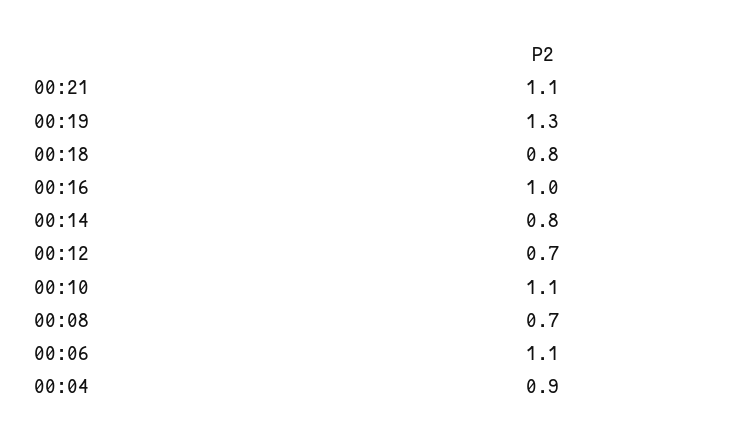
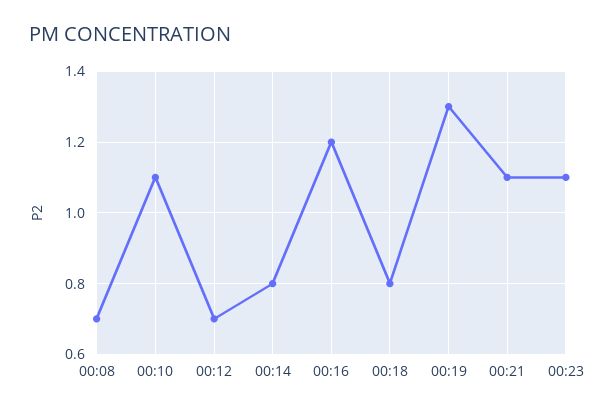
00:16: 1 -> 1.2
00:06: 1.1 -> none
00:04: 0.9 -> none
00:23: none -> 1.1

